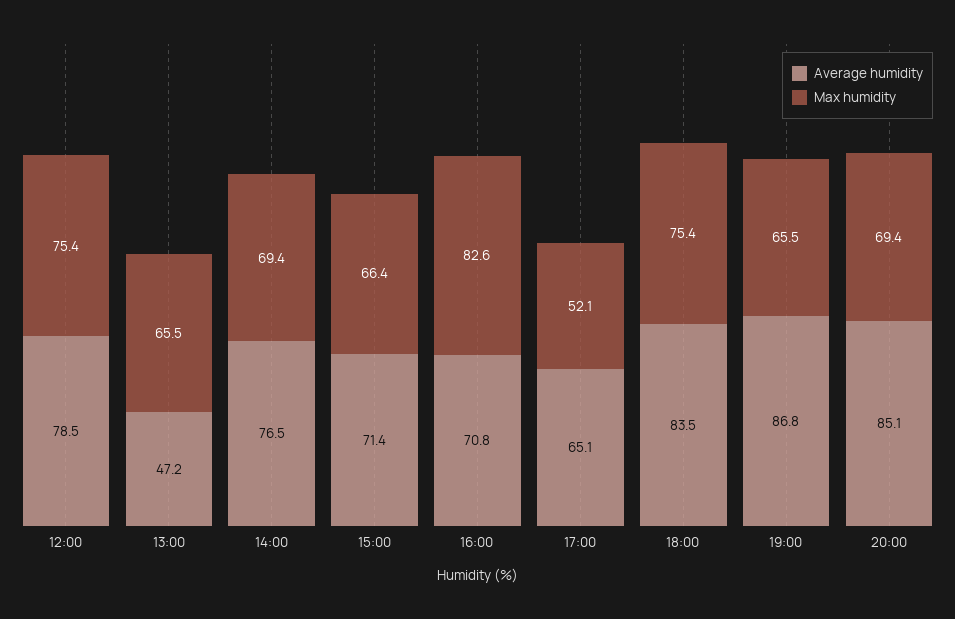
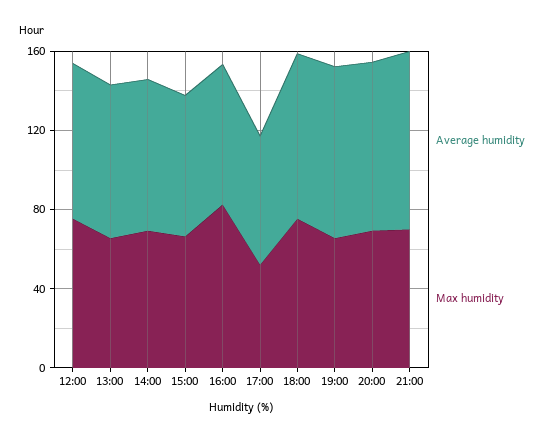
Average humidity, 13:00: 47.2 -> 80
Average humidity, 21:00: none -> 90
Max humidity, 21:00: none -> 70

